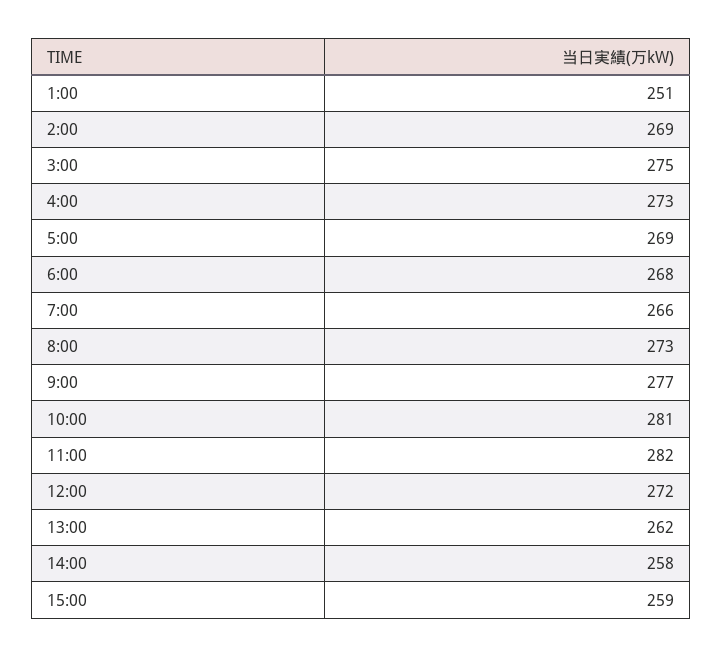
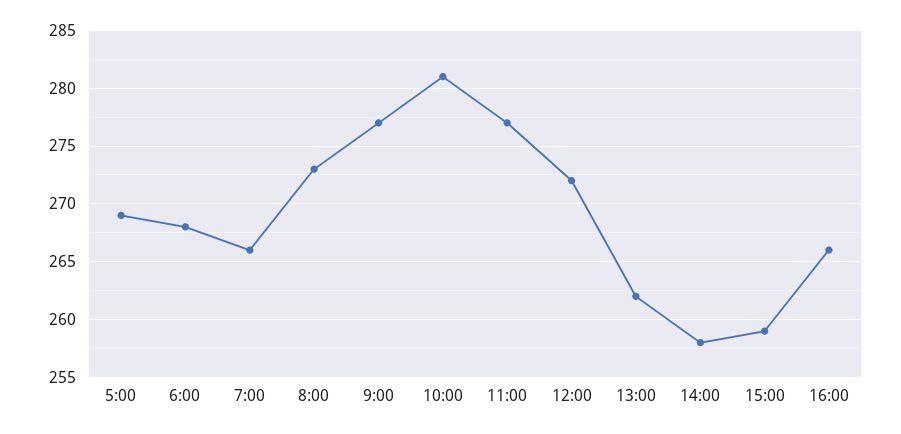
1:00: 251 -> none
2:00: 269 -> none
3:00: 275 -> none
4:00: 273 -> none
11:00: 282 -> 277
16:00: none -> 266

